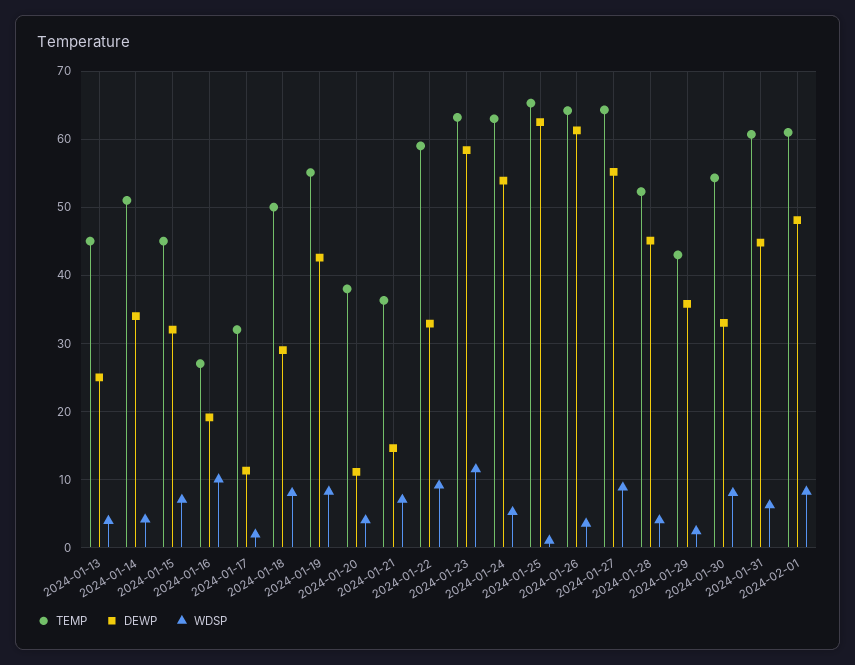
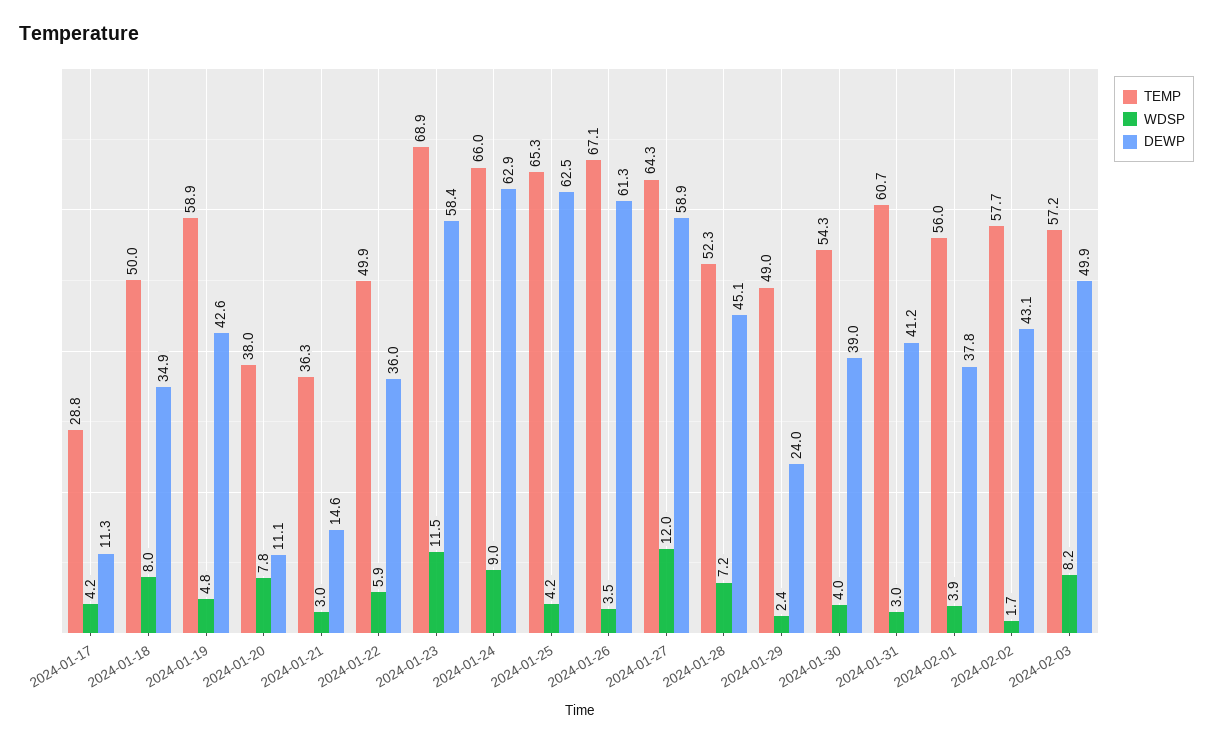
TEMP, 2024-01-13: 45 -> none
DEWP, 2024-01-13: 25 -> none
WDSP, 2024-01-13: 4 -> none
TEMP, 2024-01-14: 51 -> none
DEWP, 2024-01-14: 34 -> none
WDSP, 2024-01-14: 4 -> none
TEMP, 2024-01-15: 45 -> none
DEWP, 2024-01-15: 32 -> none
WDSP, 2024-01-15: 7 -> none
TEMP, 2024-01-16: 27 -> none
DEWP, 2024-01-16: 19 -> none
WDSP, 2024-01-16: 10 -> none
TEMP, 2024-01-17: 32 -> 28.8
WDSP, 2024-01-17: 2 -> 4.2
DEWP, 2024-01-18: 29 -> 34.9
TEMP, 2024-01-19: 55 -> 58.9
WDSP, 2024-01-19: 8 -> 4.8
WDSP, 2024-01-20: 4 -> 7.8
WDSP, 2024-01-21: 7 -> 3
TEMP, 2024-01-22: 59 -> 49.9
DEWP, 2024-01-22: 33 -> 36
WDSP, 2024-01-22: 9 -> 5.9
TEMP, 2024-01-23: 63 -> 68.9
TEMP, 2024-01-24: 63 -> 66
DEWP, 2024-01-24: 54 -> 62.9
WDSP, 2024-01-24: 5 -> 9
WDSP, 2024-01-25: 1 -> 4.2
TEMP, 2024-01-26: 64 -> 67.1
DEWP, 2024-01-27: 55 -> 58.9
WDSP, 2024-01-27: 9 -> 12
WDSP, 2024-01-28: 4 -> 7.2
TEMP, 2024-01-29: 43 -> 49
DEWP, 2024-01-29: 36 -> 24
DEWP, 2024-01-30: 33 -> 39
WDSP, 2024-01-30: 8 -> 4
DEWP, 2024-01-31: 45 -> 41.2
WDSP, 2024-01-31: 6 -> 3
TEMP, 2024-02-01: 61 -> 56
DEWP, 2024-02-01: 48 -> 37.8
WDSP, 2024-02-01: 8 -> 3.9
TEMP, 2024-02-02: none -> 57.7
WDSP, 2024-02-02: none -> 1.7
DEWP, 2024-02-02: none -> 43.1
TEMP, 2024-02-03: none -> 57.2
WDSP, 2024-02-03: none -> 8.2
DEWP, 2024-02-03: none -> 49.9

